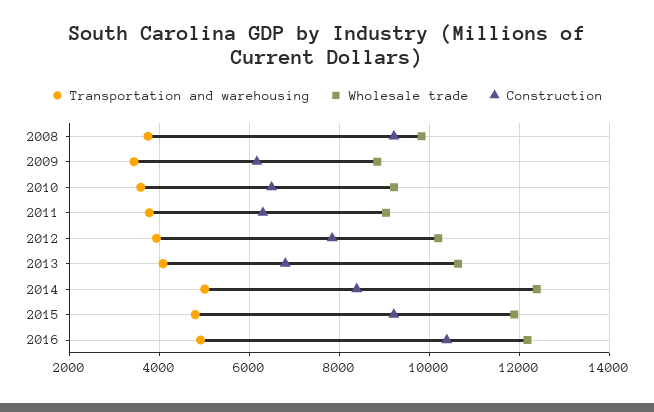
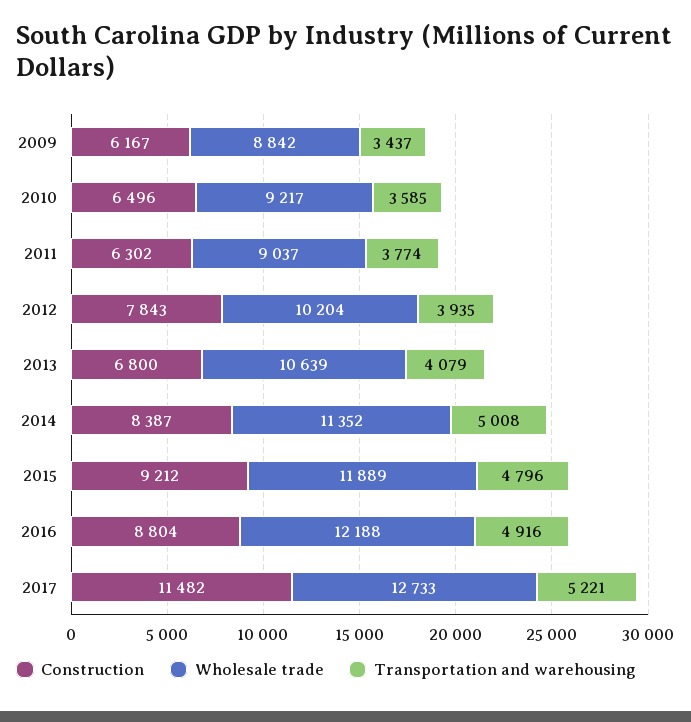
Transportation and warehousing, 2008: 3800 -> none
Wholesale trade, 2008: 9800 -> none
Construction, 2008: 9200 -> none
Wholesale trade, 2014: 12400 -> 11352
Construction, 2016: 10400 -> 8804
Construction, 2017: none -> 11482
Wholesale trade, 2017: none -> 12733
Transportation and warehousing, 2017: none -> 5221

